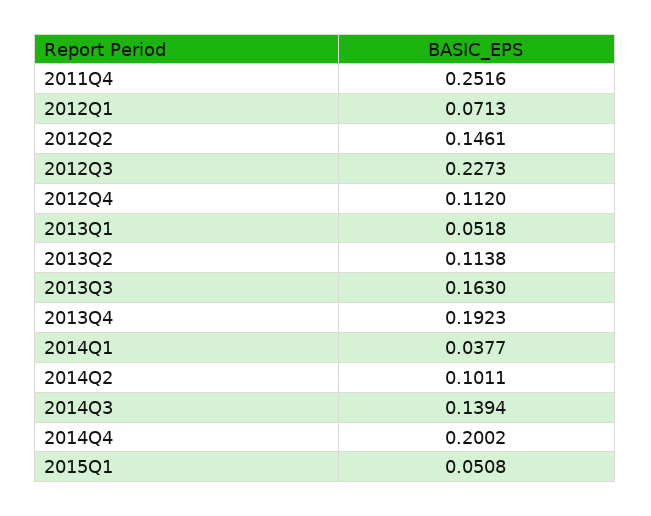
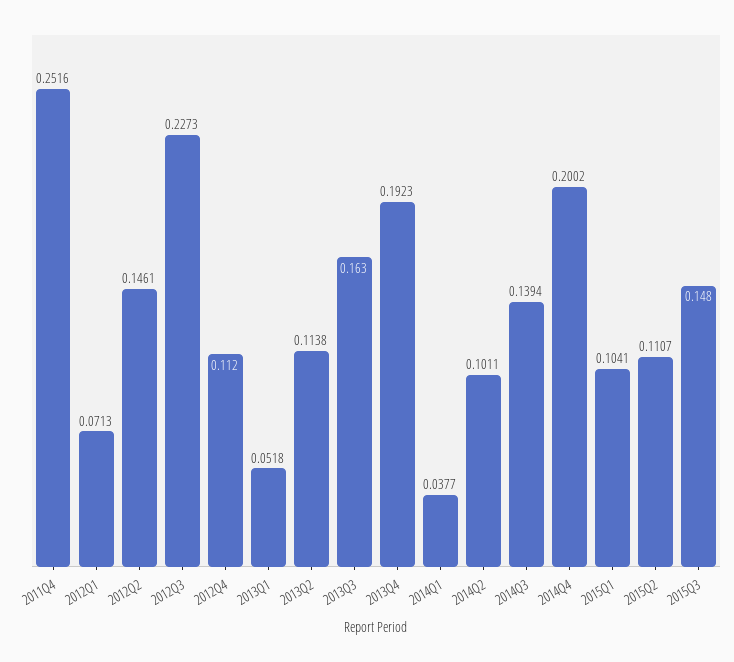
2015Q1: 0.0508 -> 0.1041
2015Q2: none -> 0.1107
2015Q3: none -> 0.148

